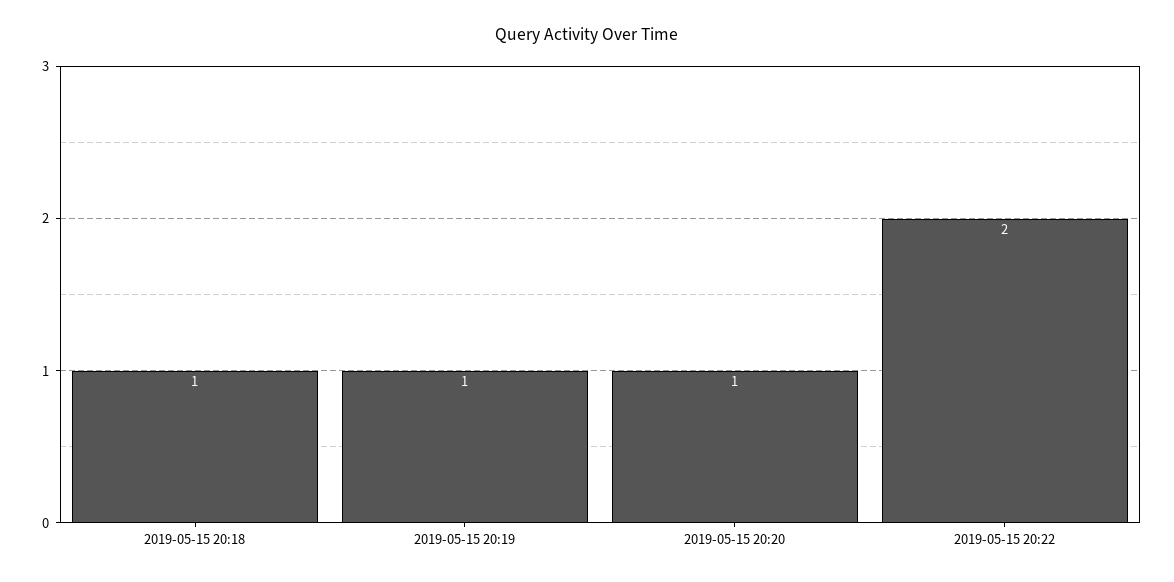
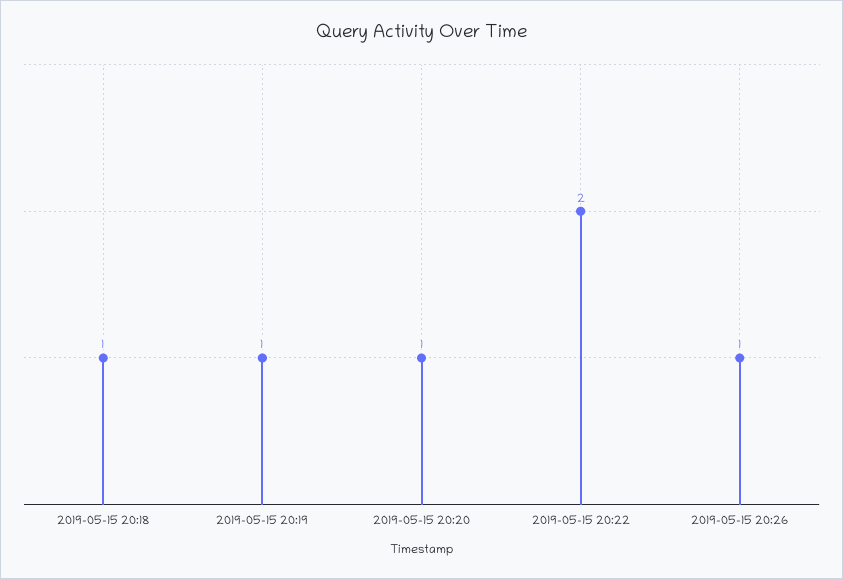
2019-05-15 20:26: none -> 1

